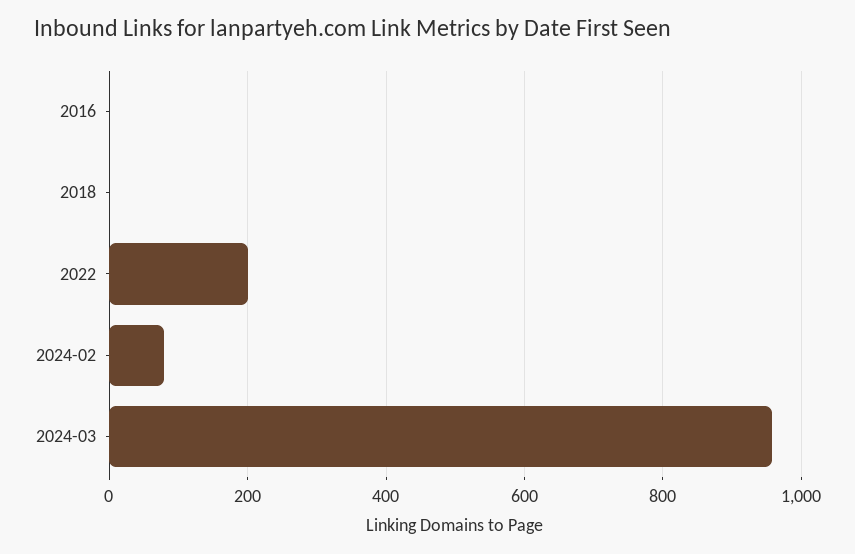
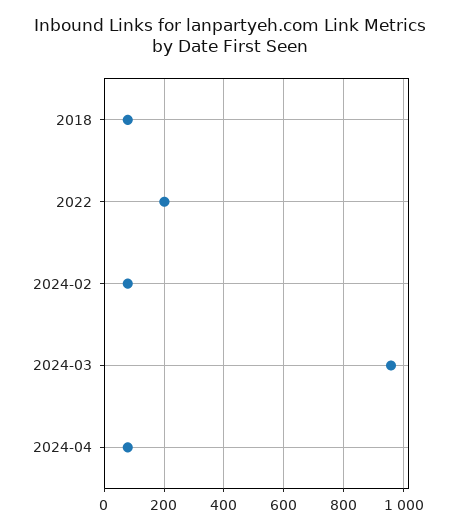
2016: 0 -> none
2018: 0 -> 75
2024-04: none -> 75

